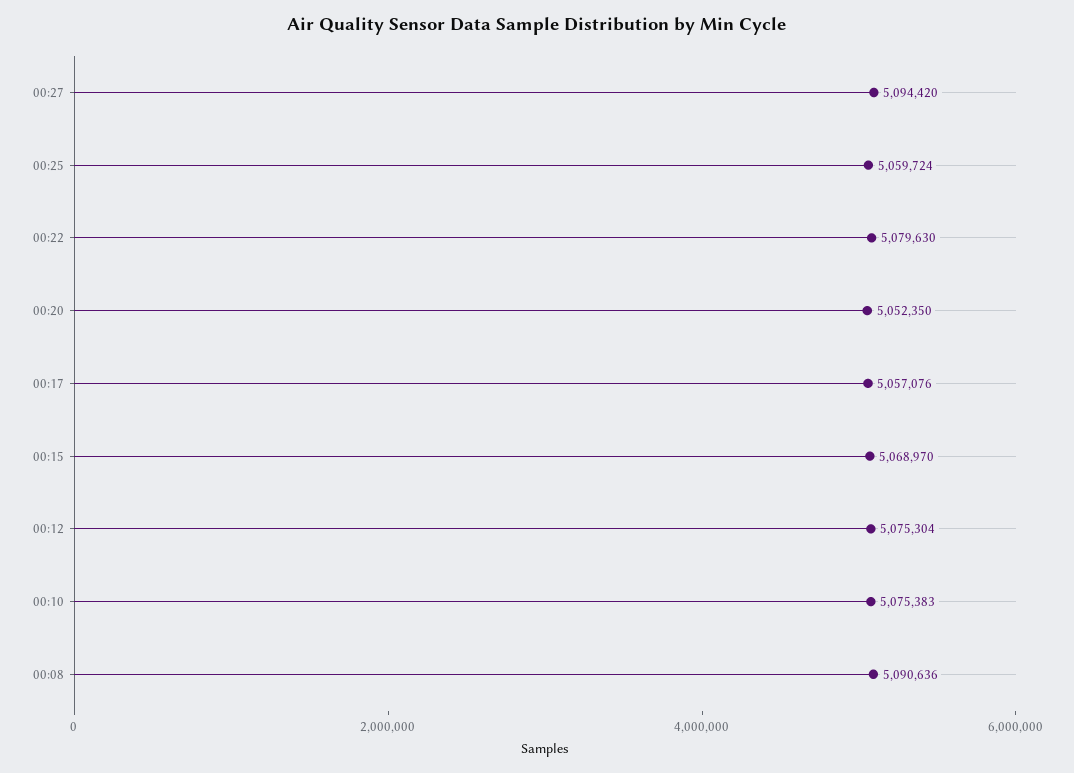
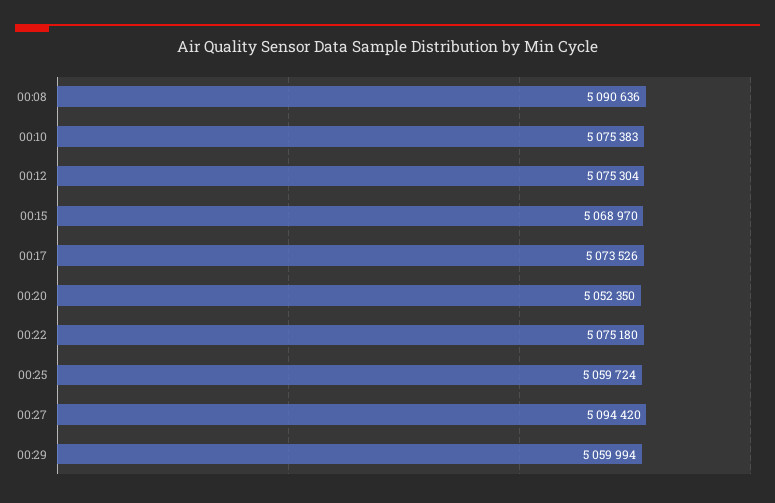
00:22: 5079630 -> 5075180
00:17: 5057076 -> 5073526
00:29: none -> 5059994

